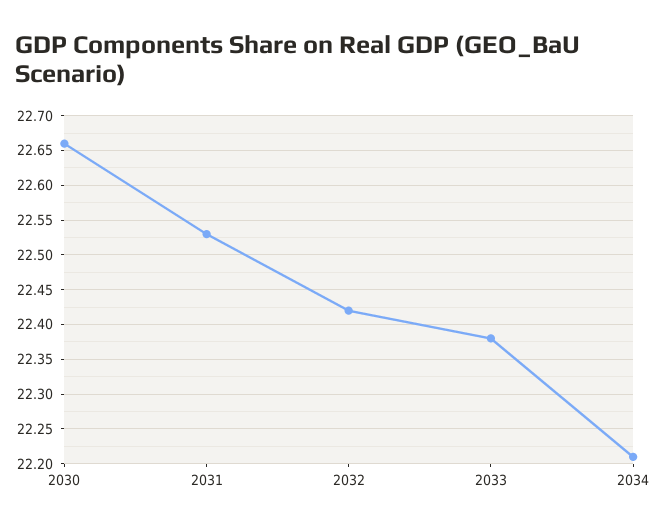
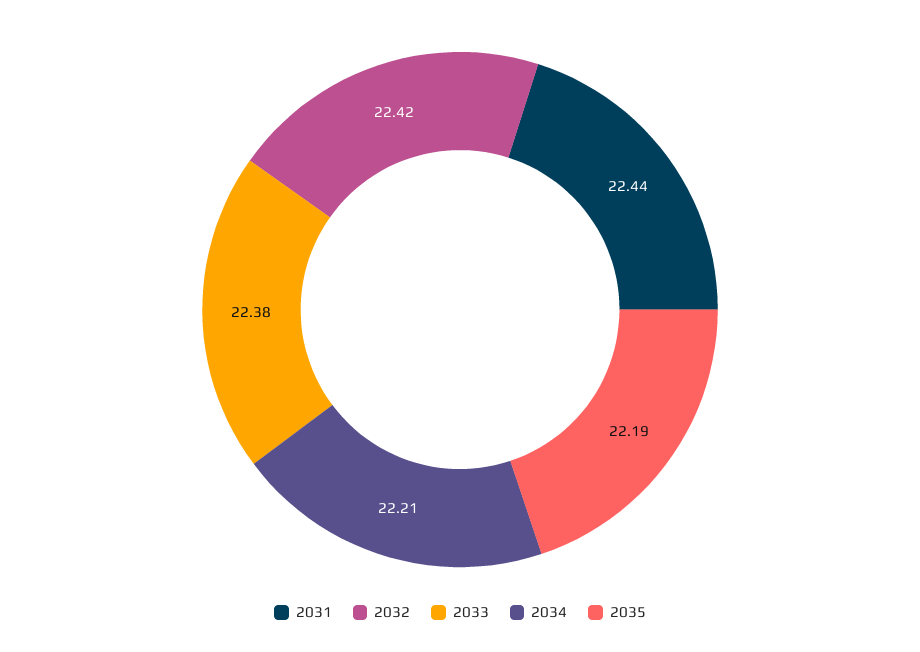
2030: 22.66 -> none
2031: 22.53 -> 22.44
2035: none -> 22.19

